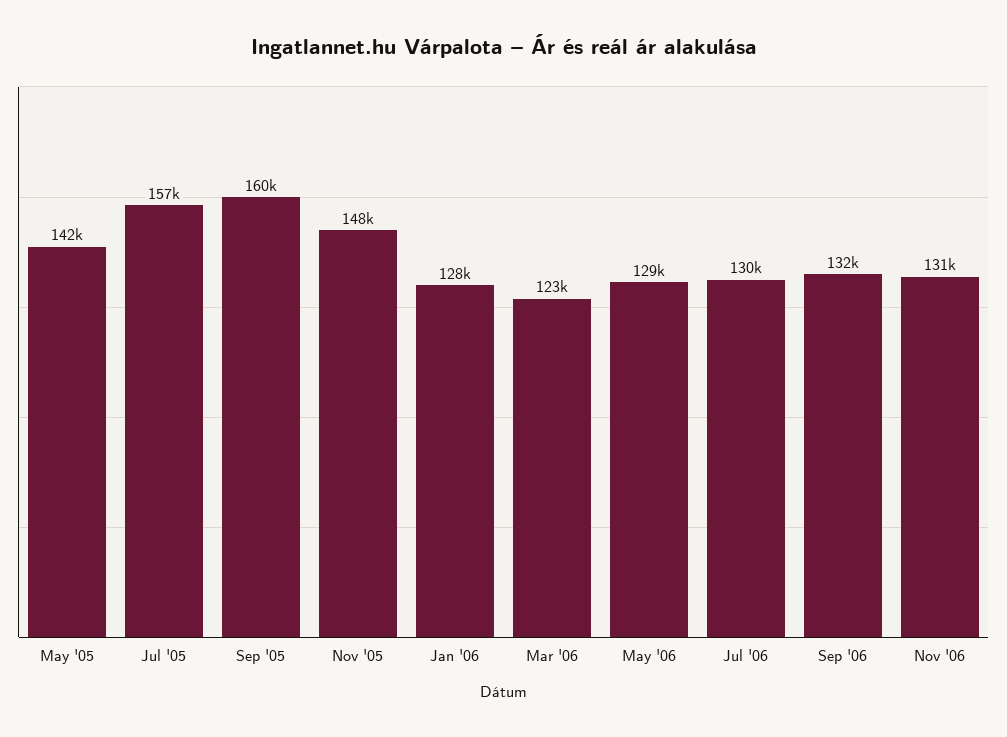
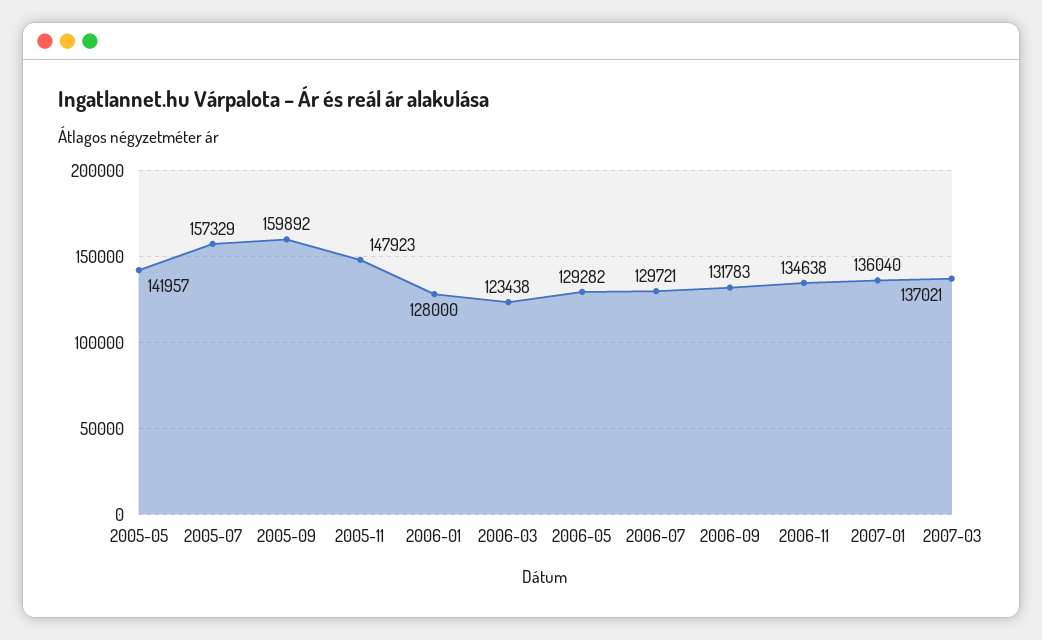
Nov '06: 131000 -> 134638
2007-01: none -> 136040
2007-03: none -> 137021

